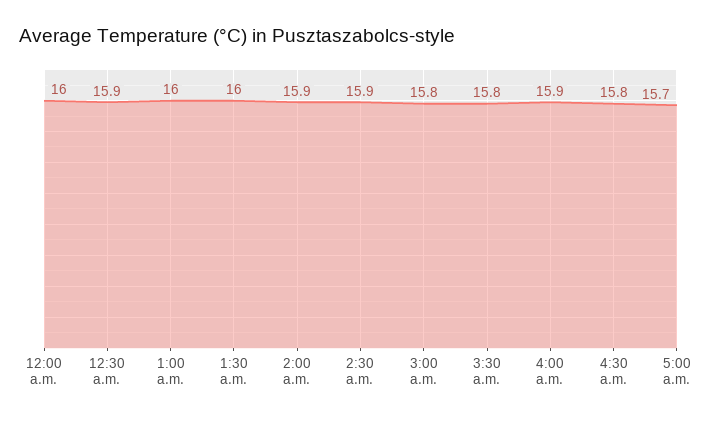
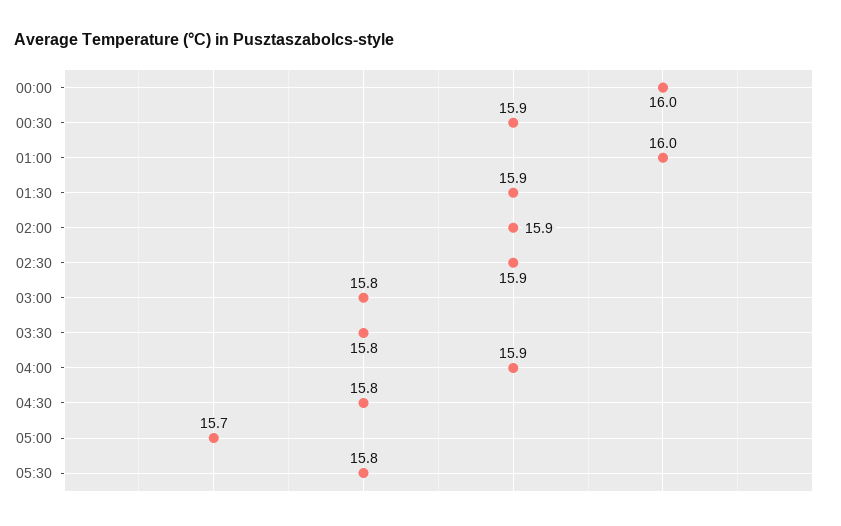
1:30 a.m.: 16 -> 15.9
05:30: none -> 15.8

